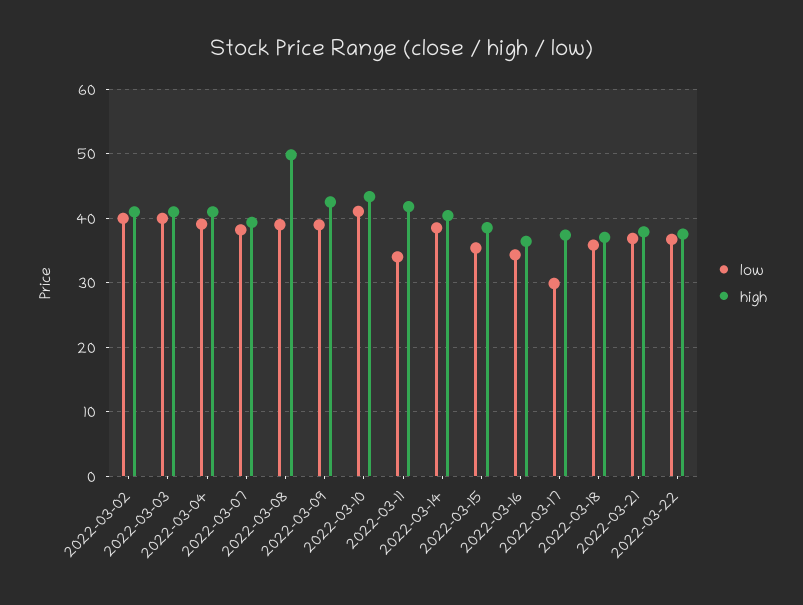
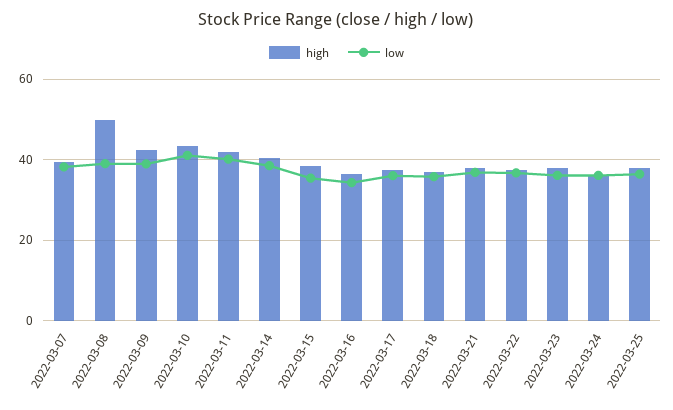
low, 2022-03-02: 40 -> none
high, 2022-03-02: 41 -> none
low, 2022-03-03: 40 -> none
high, 2022-03-03: 41 -> none
low, 2022-03-04: 39 -> none
high, 2022-03-04: 41 -> none
low, 2022-03-11: 34 -> 40
low, 2022-03-17: 30 -> 36
high, 2022-03-23: none -> 38
low, 2022-03-23: none -> 36
high, 2022-03-24: none -> 36
low, 2022-03-24: none -> 36
high, 2022-03-25: none -> 38
low, 2022-03-25: none -> 36

